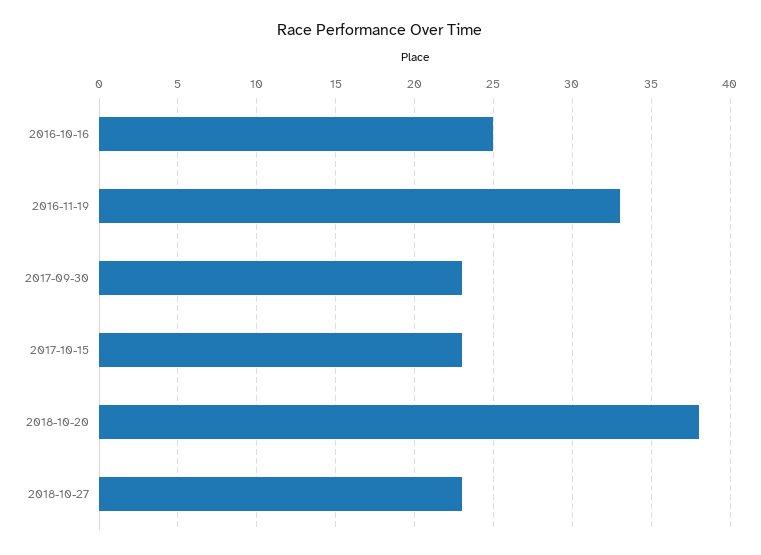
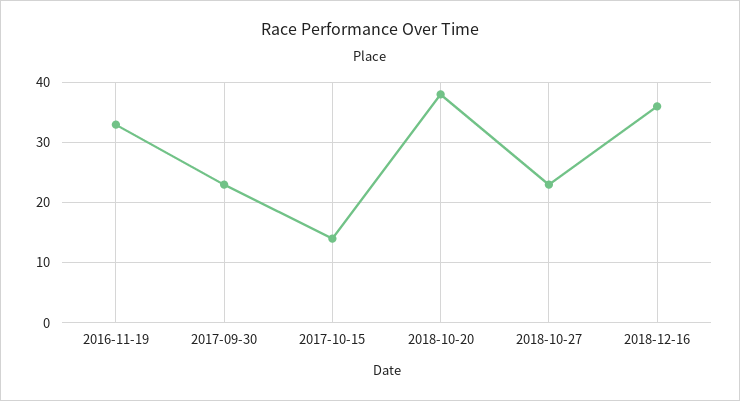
2016-10-16: 25 -> none
2017-10-15: 23 -> 14
2018-12-16: none -> 36

